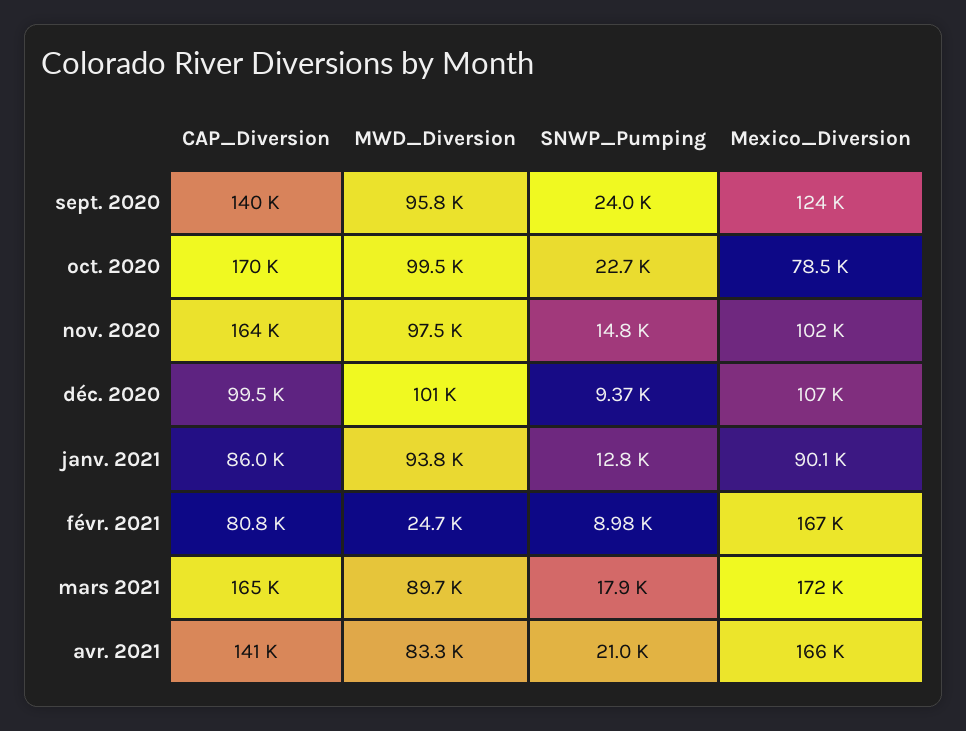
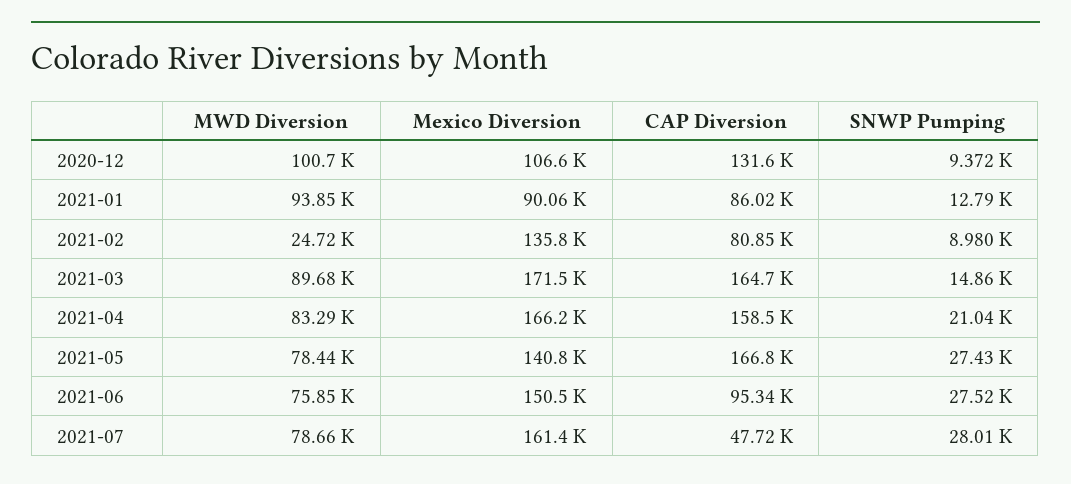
CAP_Diversion, sept. 2020: 140000 -> none
MWD_Diversion, sept. 2020: 95800 -> none
SNWP_Pumping, sept. 2020: 24000 -> none
Mexico_Diversion, sept. 2020: 124000 -> none
CAP_Diversion, oct. 2020: 170000 -> none
MWD_Diversion, oct. 2020: 99500 -> none
SNWP_Pumping, oct. 2020: 22700 -> none
Mexico_Diversion, oct. 2020: 78500 -> none
CAP_Diversion, nov. 2020: 164000 -> none
MWD_Diversion, nov. 2020: 97500 -> none
SNWP_Pumping, nov. 2020: 14800 -> none
Mexico_Diversion, nov. 2020: 102000 -> none
CAP_Diversion, déc. 2020: 99500 -> 131600
Mexico_Diversion, févr. 2021: 167000 -> 135800
SNWP_Pumping, mars 2021: 17900 -> 14860
CAP_Diversion, avr. 2021: 141000 -> 158500
MWD_Diversion, 2021-05: none -> 78440
Mexico_Diversion, 2021-05: none -> 140800
CAP_Diversion, 2021-05: none -> 166800
SNWP_Pumping, 2021-05: none -> 27430
MWD_Diversion, 2021-06: none -> 75850
Mexico_Diversion, 2021-06: none -> 150500
CAP_Diversion, 2021-06: none -> 95340
SNWP_Pumping, 2021-06: none -> 27520
MWD_Diversion, 2021-07: none -> 78660
Mexico_Diversion, 2021-07: none -> 161400
CAP_Diversion, 2021-07: none -> 47720
SNWP_Pumping, 2021-07: none -> 28010

